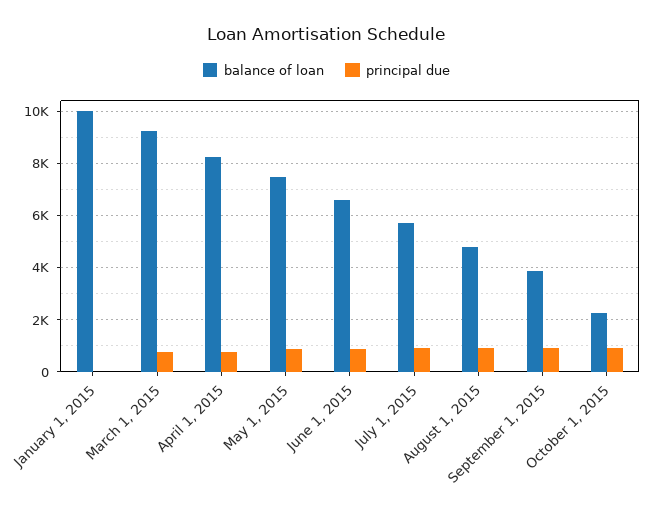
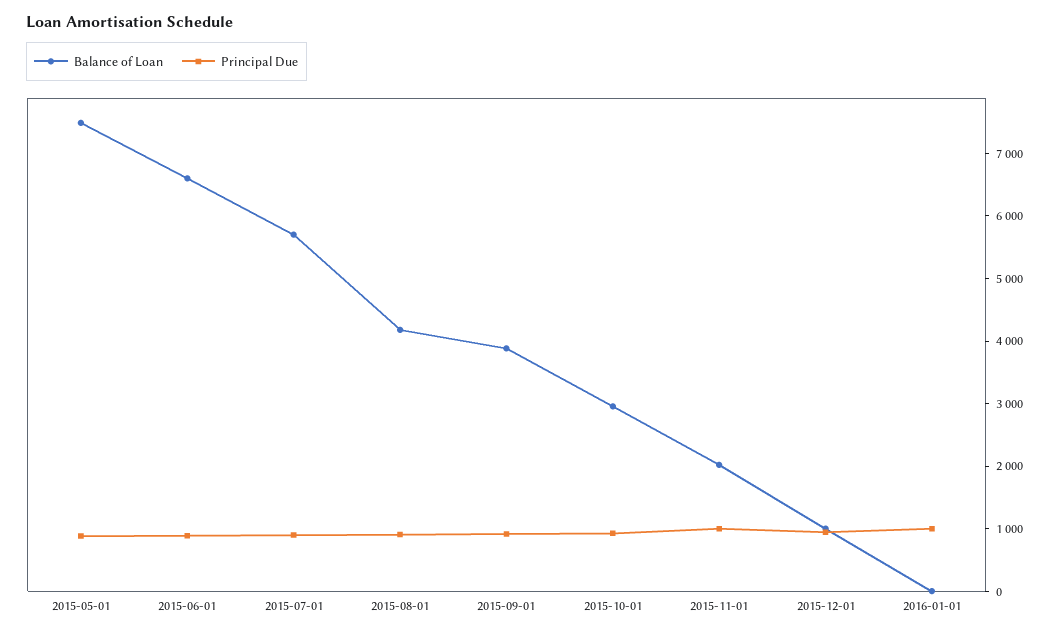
balance of loan, January 1, 2015: 10000 -> none
principal due, January 1, 2015: 0 -> none
balance of loan, March 1, 2015: 9250 -> none
principal due, March 1, 2015: 750 -> none
balance of loan, April 1, 2015: 8250 -> none
principal due, April 1, 2015: 750 -> none
balance of loan, August 1, 2015: 4750 -> 4200
balance of loan, October 1, 2015: 2250 -> 3000
balance of loan, 2015-11-01: none -> 2000
principal due, 2015-11-01: none -> 1000
balance of loan, 2015-12-01: none -> 1000
principal due, 2015-12-01: none -> 1000
balance of loan, 2016-01-01: none -> 0
principal due, 2016-01-01: none -> 1000

